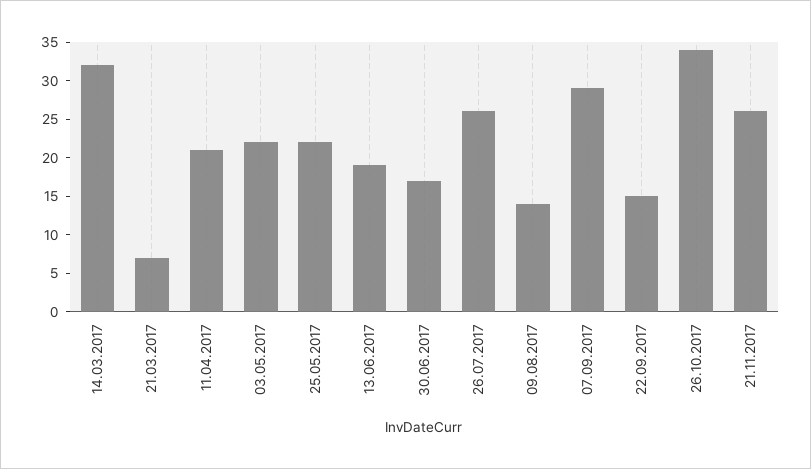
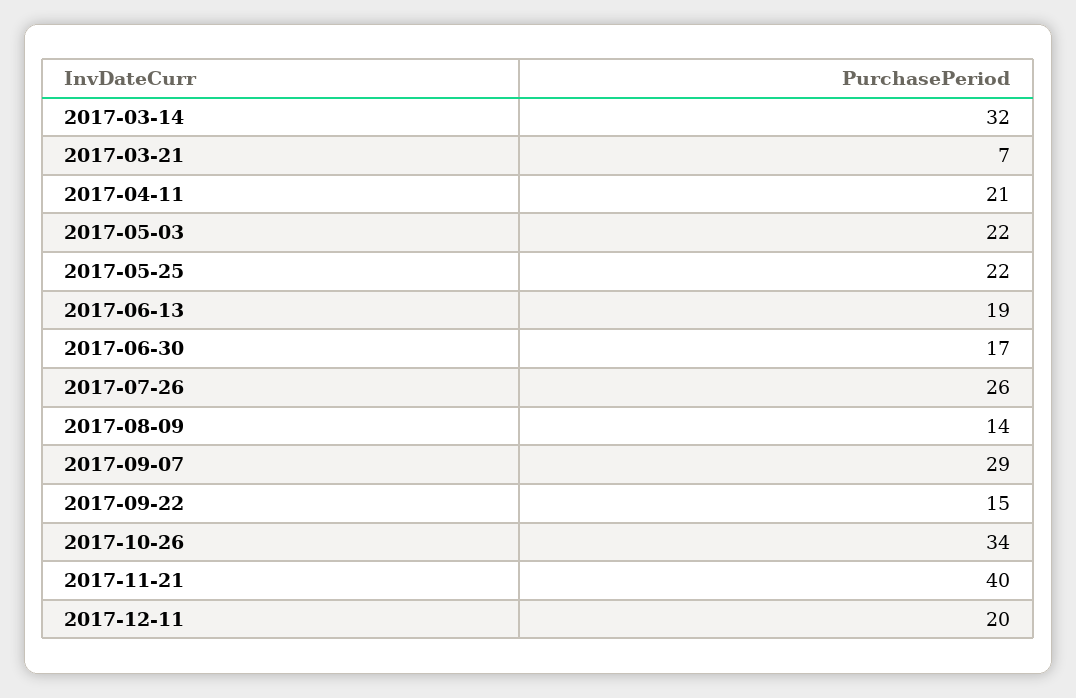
21.11.2017: 25 -> 40
2017-12-11: none -> 20

